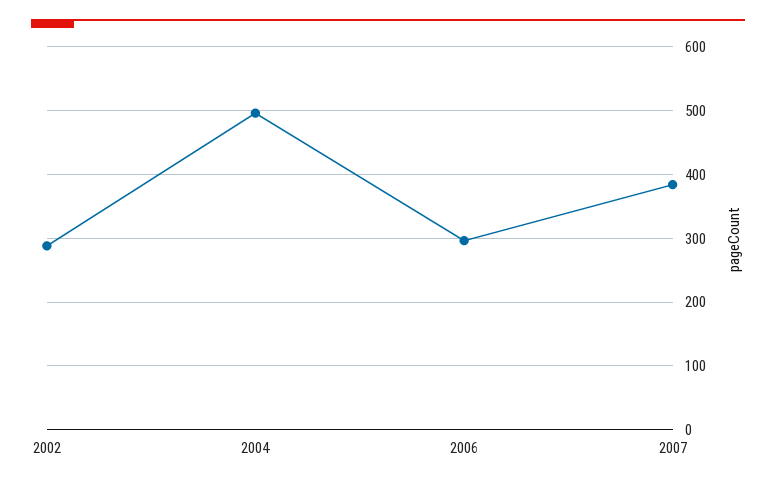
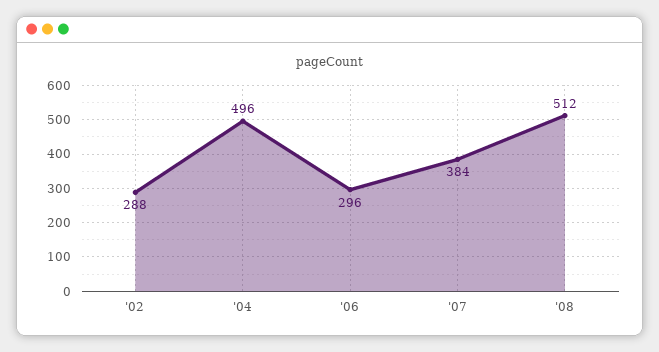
'08: none -> 512

